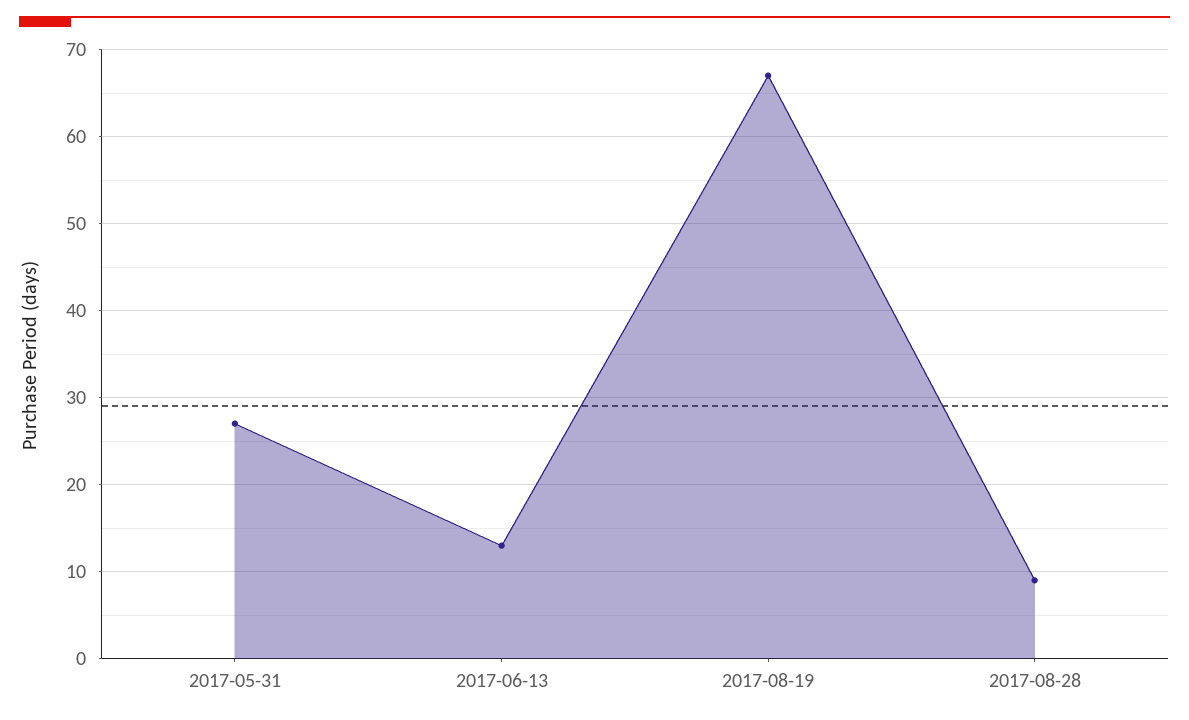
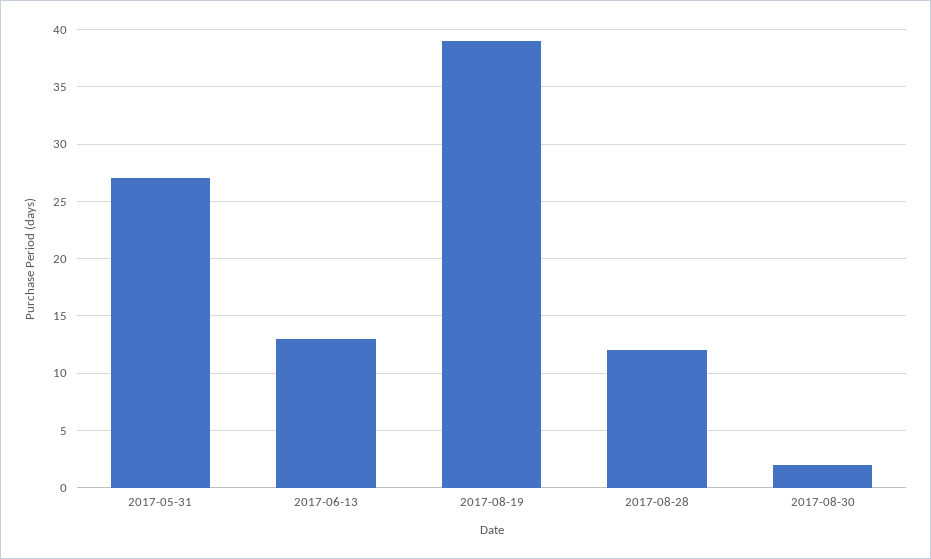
2017-08-19: 67 -> 39
2017-08-28: 9 -> 12
2017-08-30: none -> 2

